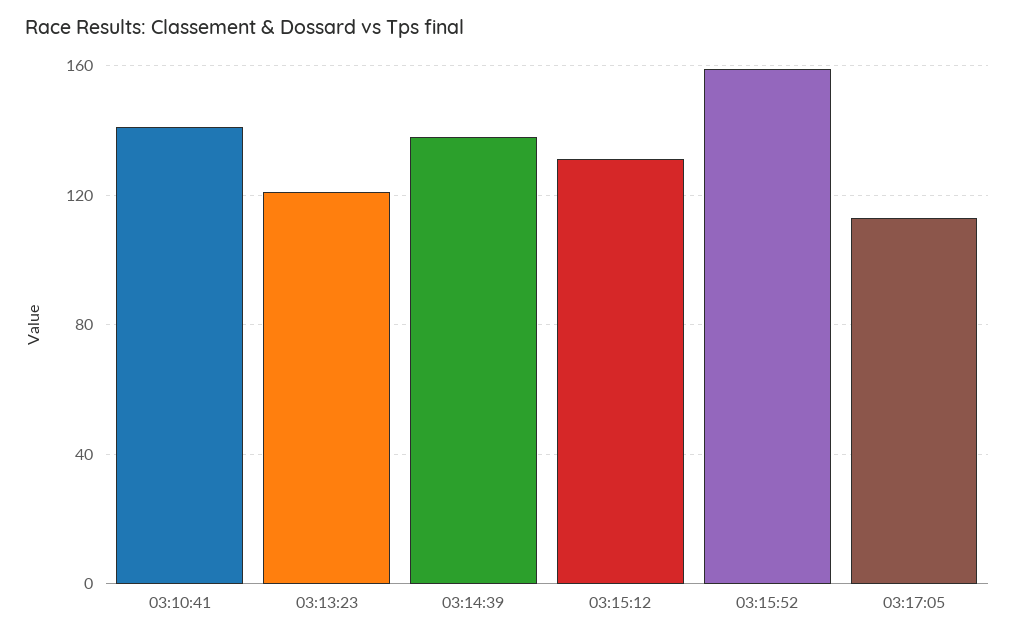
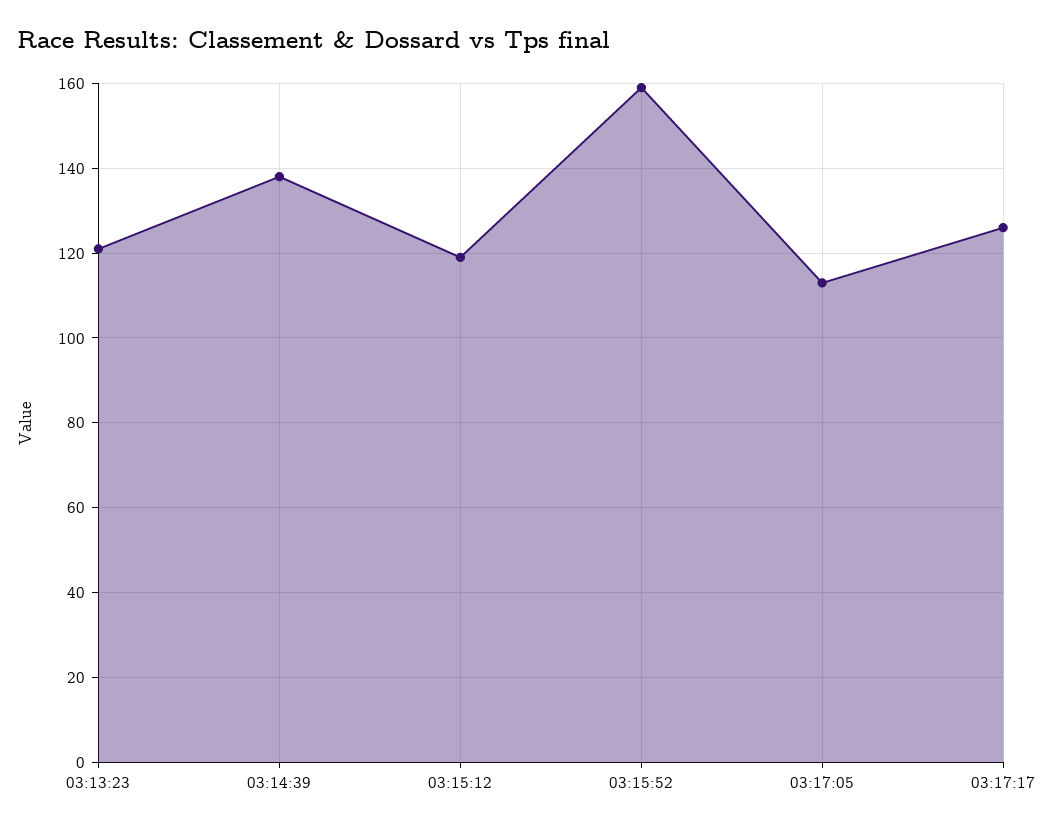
03:10:41: 140 -> none
03:15:12: 130 -> 120
03:17:17: none -> 125

